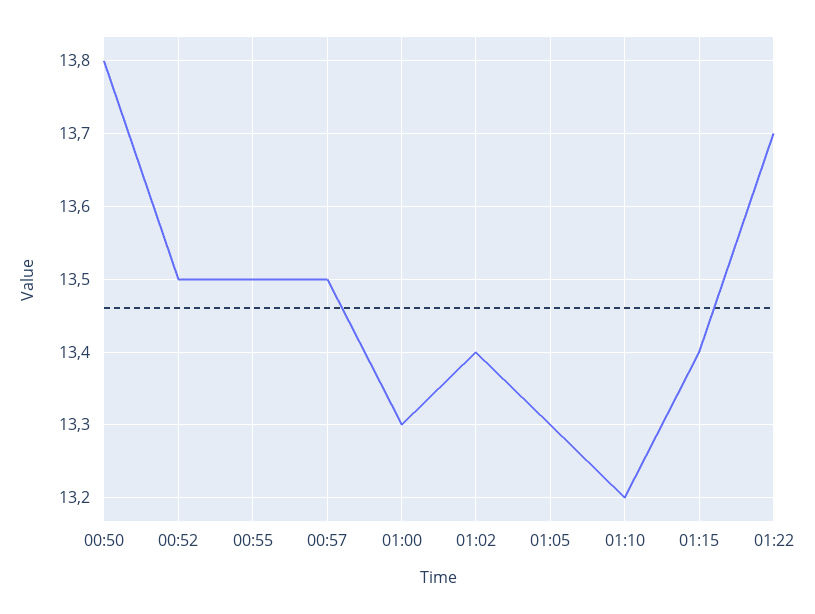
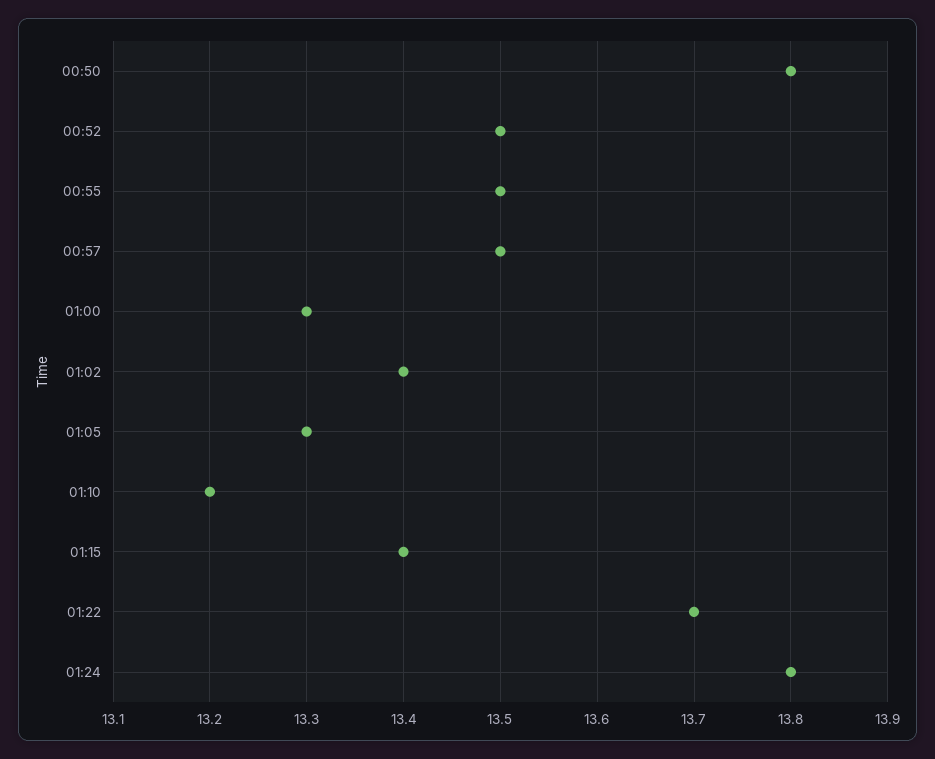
01:24: none -> 13.8

